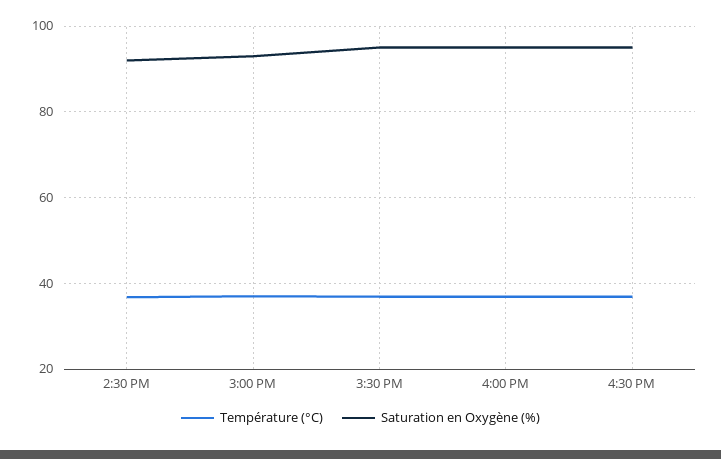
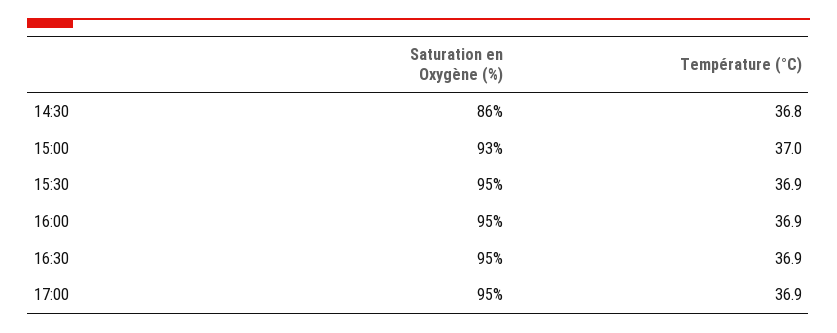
Saturation en Oxygène (%), 2:30 PM: 92 -> 86
Saturation en Oxygène (%), 17:00: none -> 95
Température (°C), 17:00: none -> 36.9

